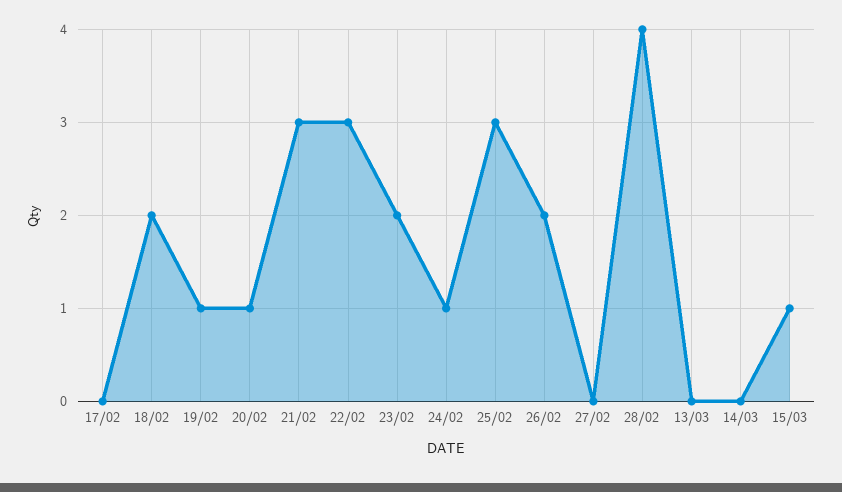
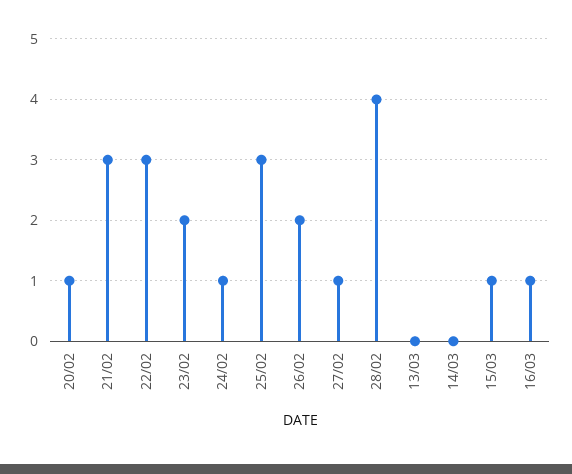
17/02: 0 -> none
18/02: 2 -> none
19/02: 1 -> none
27/02: 0 -> 1
16/03: none -> 1

